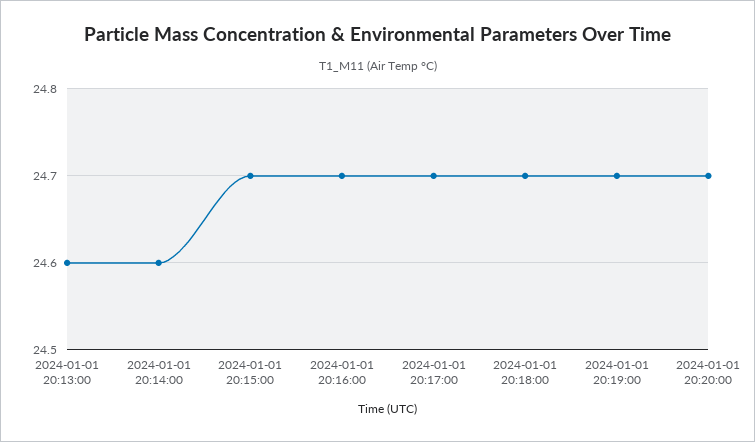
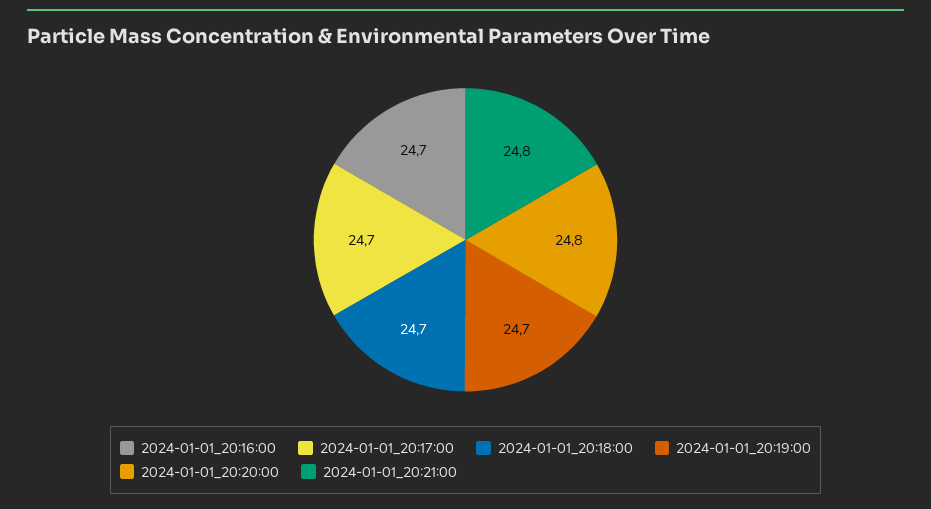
2024-01-01 20:13:00: 24.6 -> none
2024-01-01 20:14:00: 24.6 -> none
2024-01-01 20:15:00: 24.7 -> none
2024-01-01 20:20:00: 24.7 -> 24.8
2024-01-01_20:21:00: none -> 24.8

